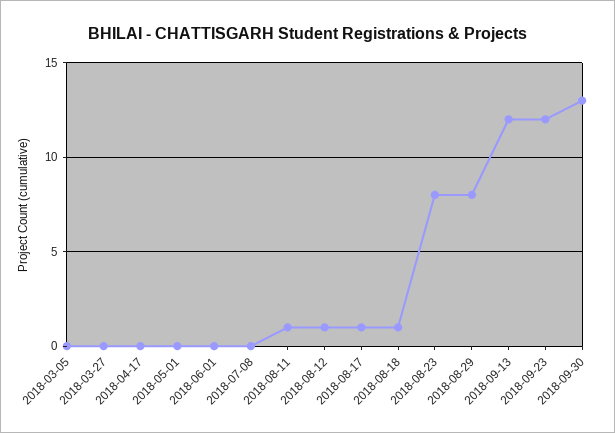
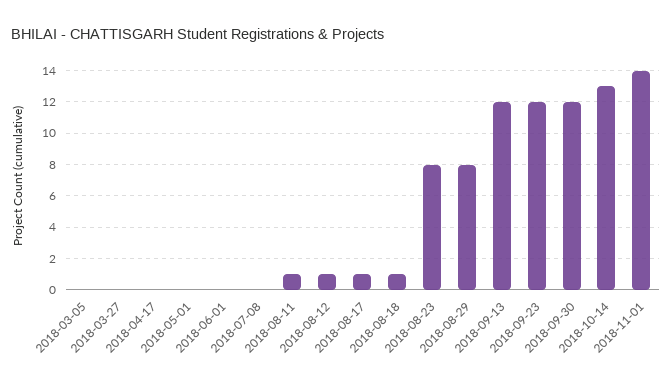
2018-09-30: 13 -> 12
2018-10-14: none -> 13
2018-11-01: none -> 14

